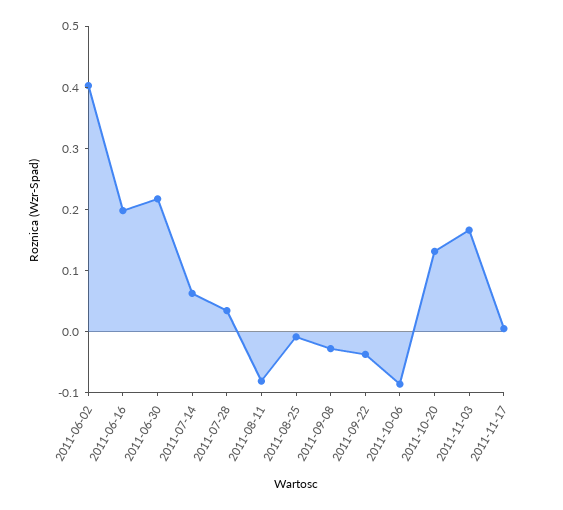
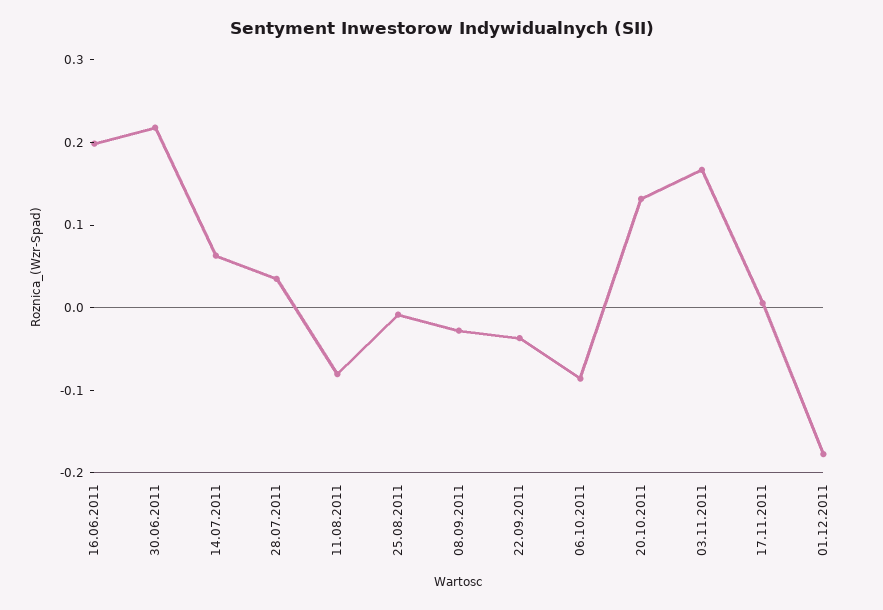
2011-06-02: 0.4 -> none
01.12.2011: none -> -0.18

